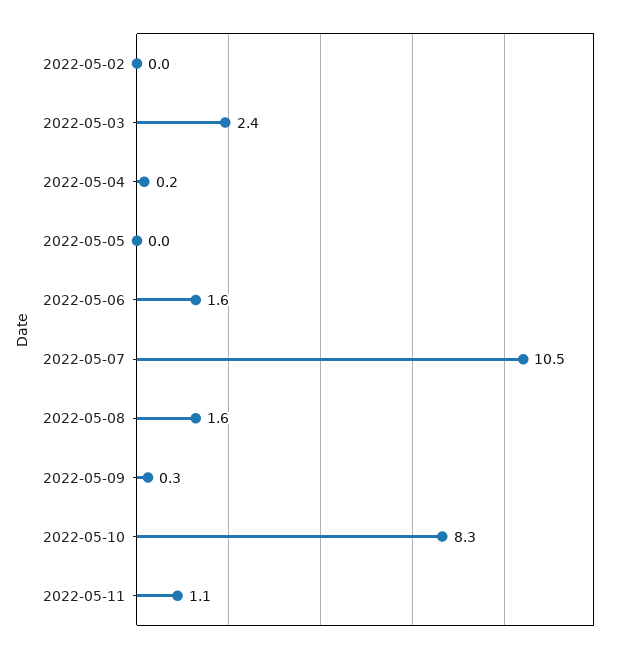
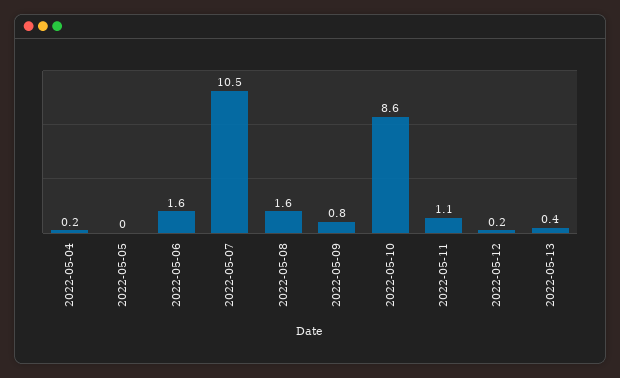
2022-05-02: 0 -> none
2022-05-03: 2.4 -> none
2022-05-09: 0.3 -> 0.8
2022-05-10: 8.3 -> 8.6
2022-05-12: none -> 0.2
2022-05-13: none -> 0.4

